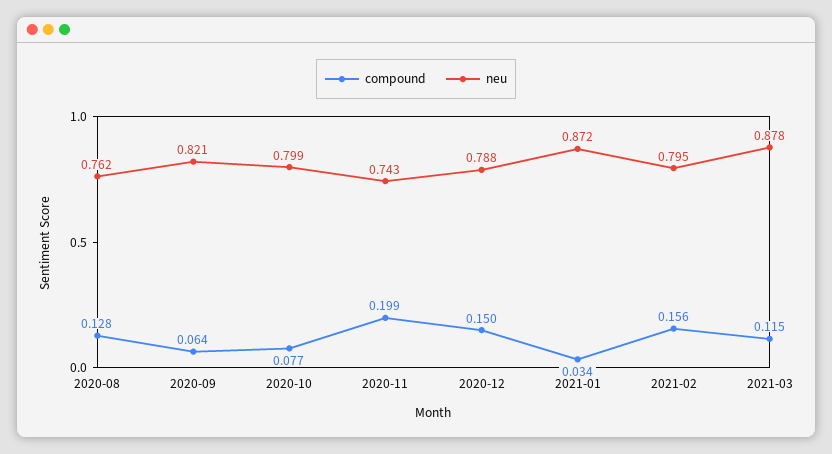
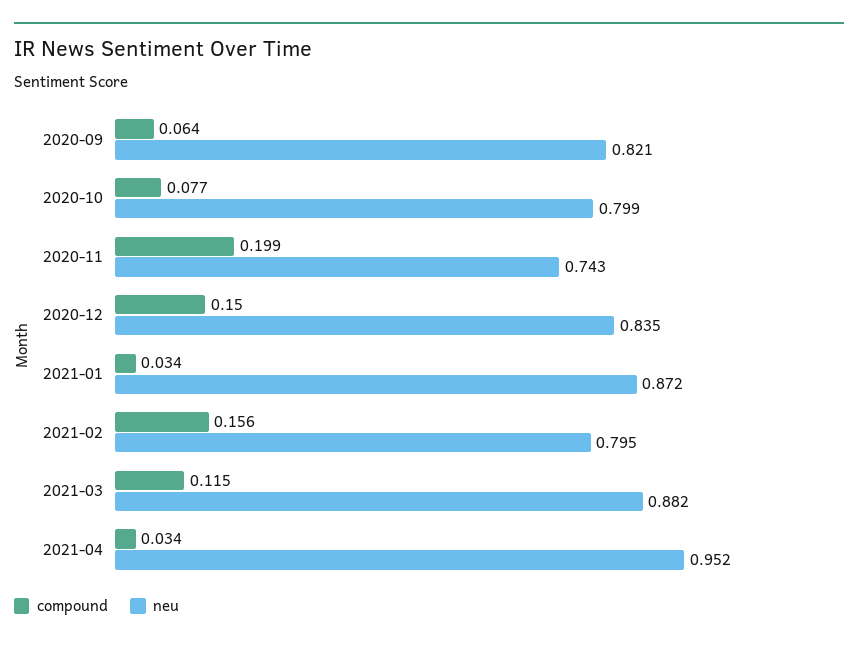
compound, 2020-08: 0.128 -> none
neu, 2020-08: 0.762 -> none
neu, 2020-12: 0.788 -> 0.835
neu, 2021-03: 0.878 -> 0.882
compound, 2021-04: none -> 0.034
neu, 2021-04: none -> 0.952

